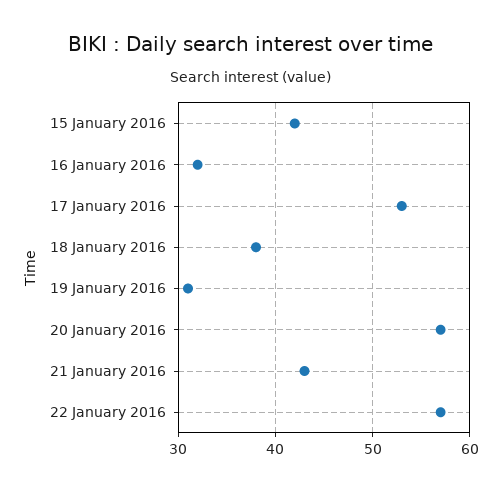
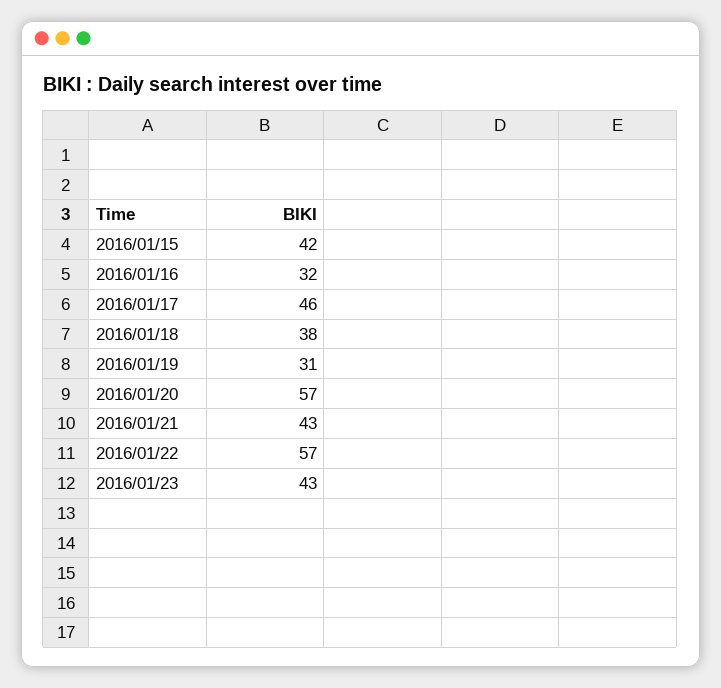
17 January 2016: 53 -> 46
2016/01/23: none -> 43

